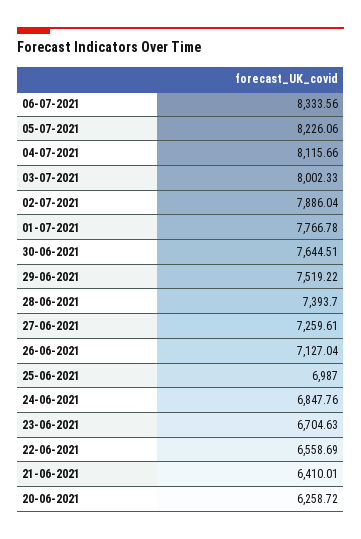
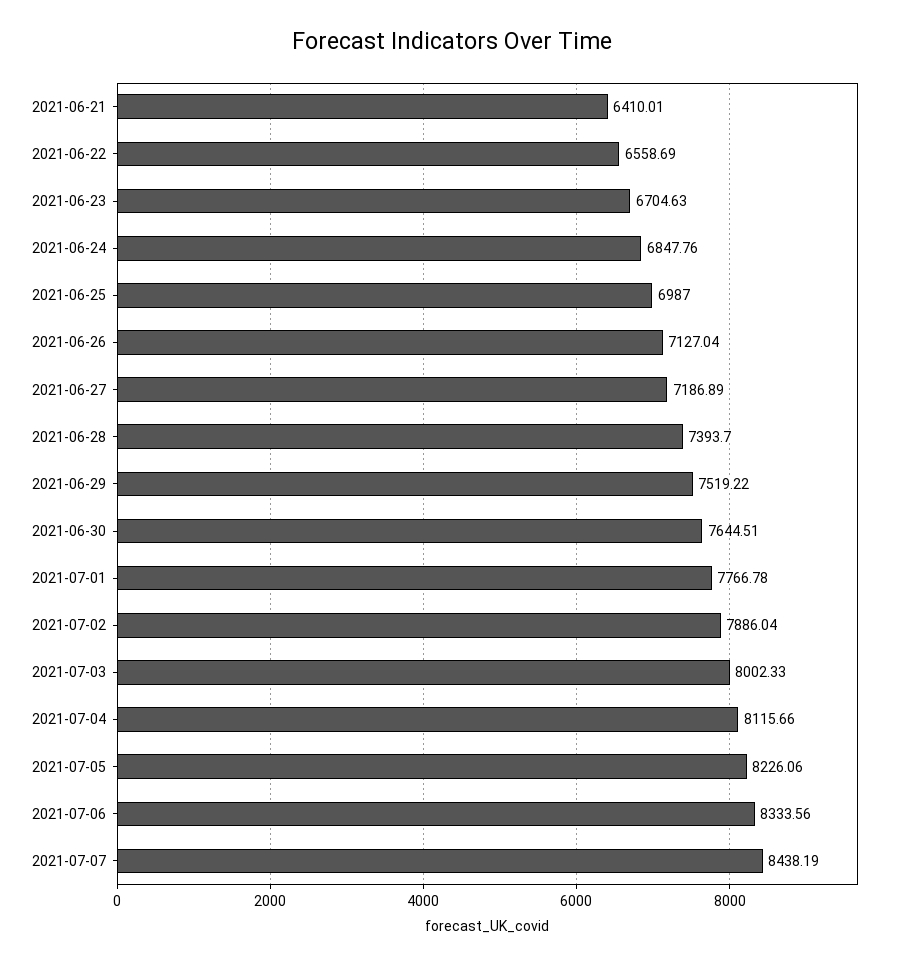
27-06-2021: 7259.61 -> 7186.89
20-06-2021: 6258.72 -> none
2021-07-07: none -> 8438.19

